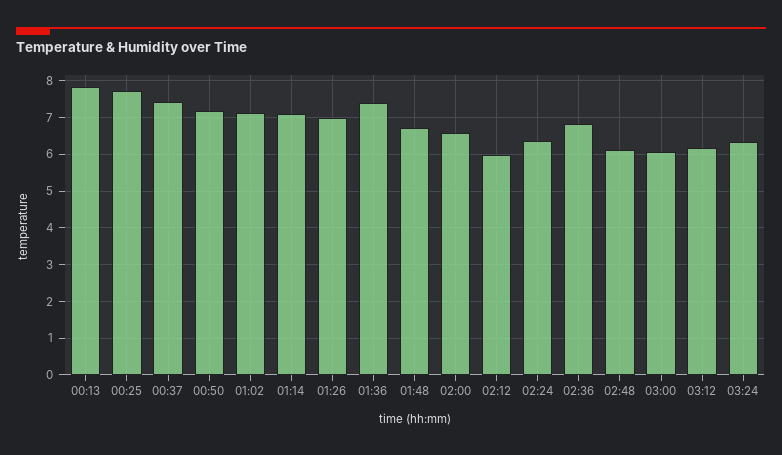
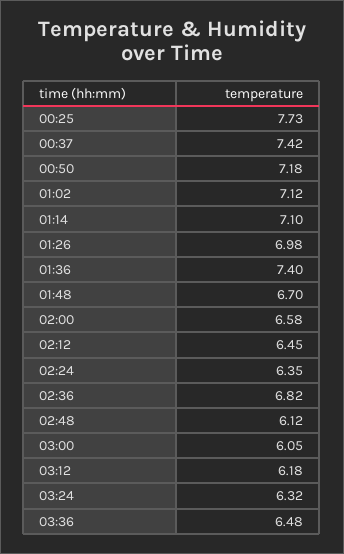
00:13: 7.8 -> none
02:12: 6 -> 6.45
03:36: none -> 6.48

